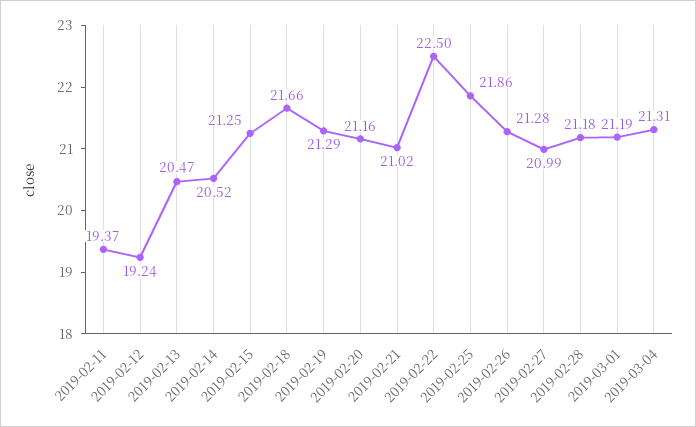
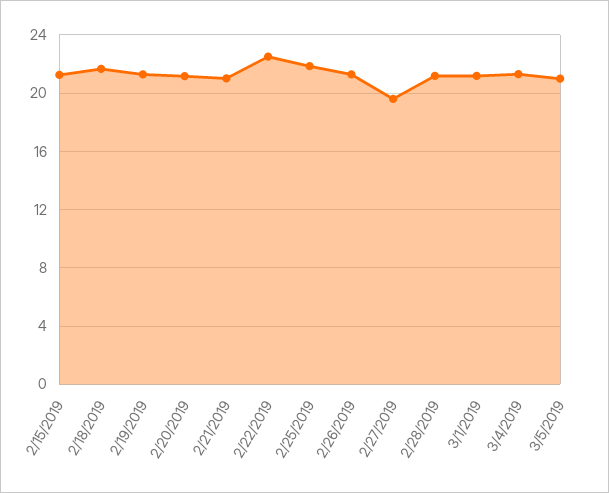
2019-02-11: 19.37 -> none
2019-02-12: 19.24 -> none
2019-02-13: 20.47 -> none
2019-02-14: 20.52 -> none
2019-02-27: 20.99 -> 19.5
3/5/2019: none -> 21

